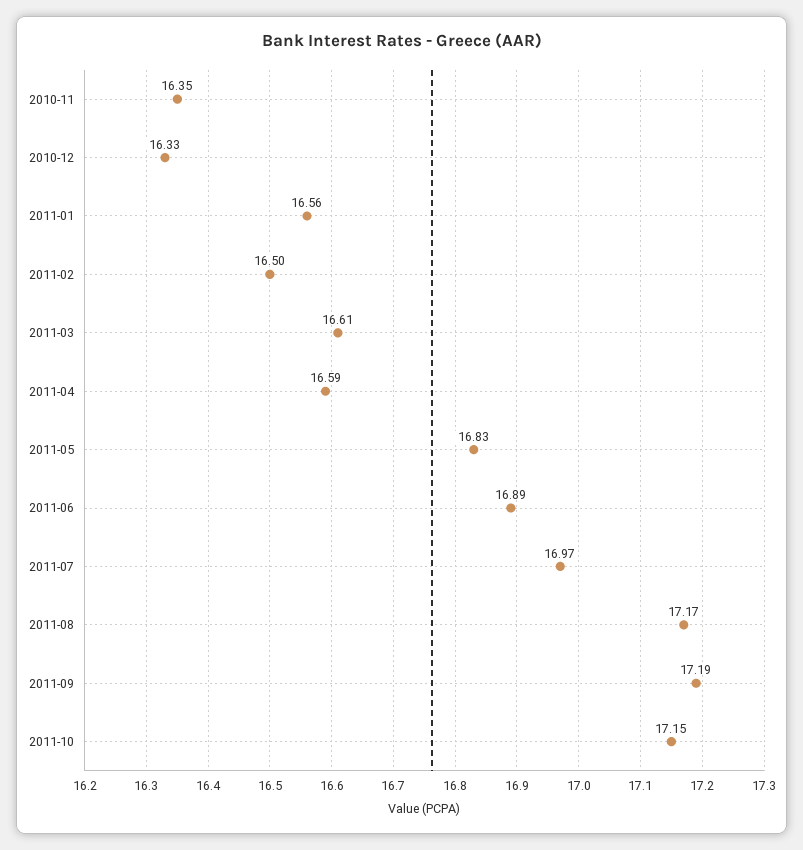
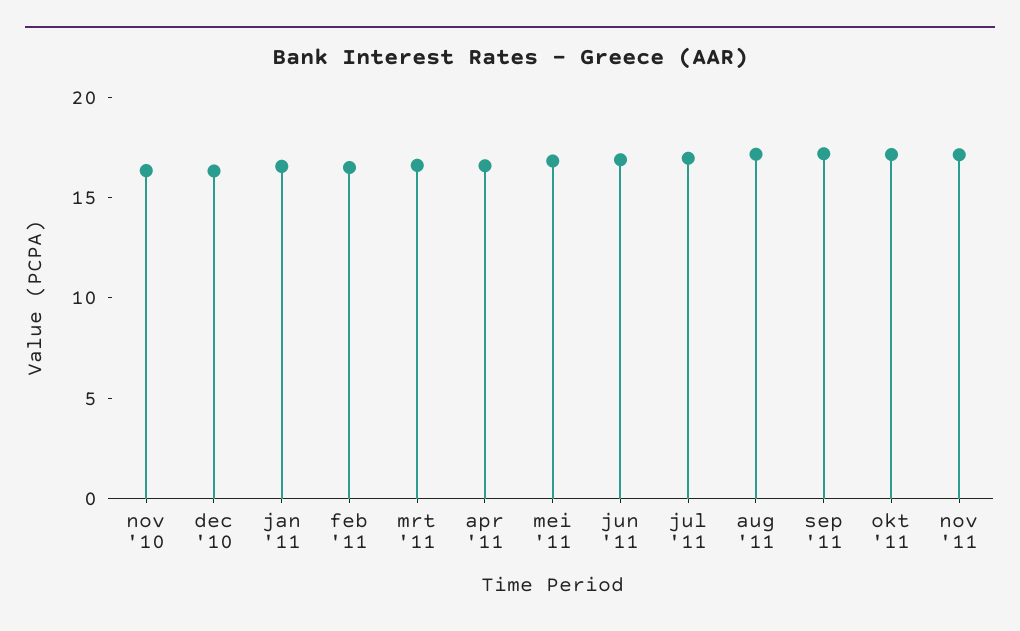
nov '11: none -> 17

